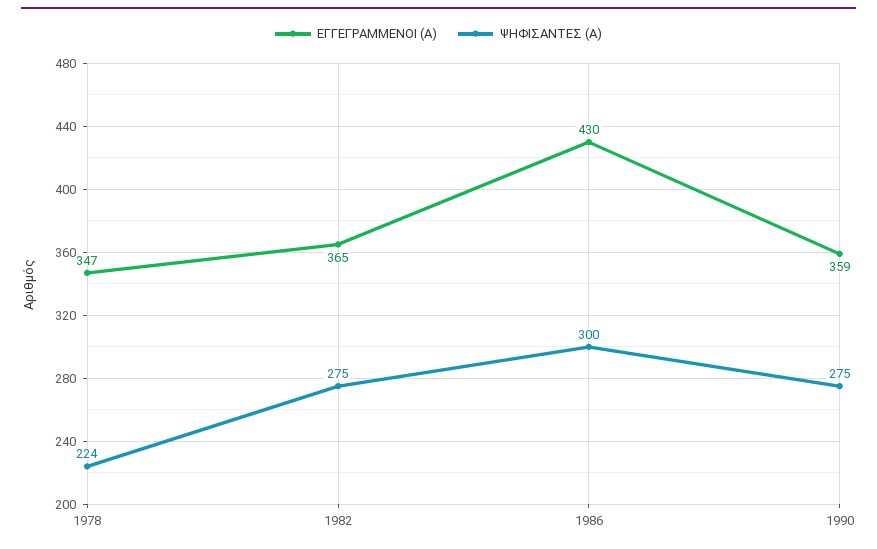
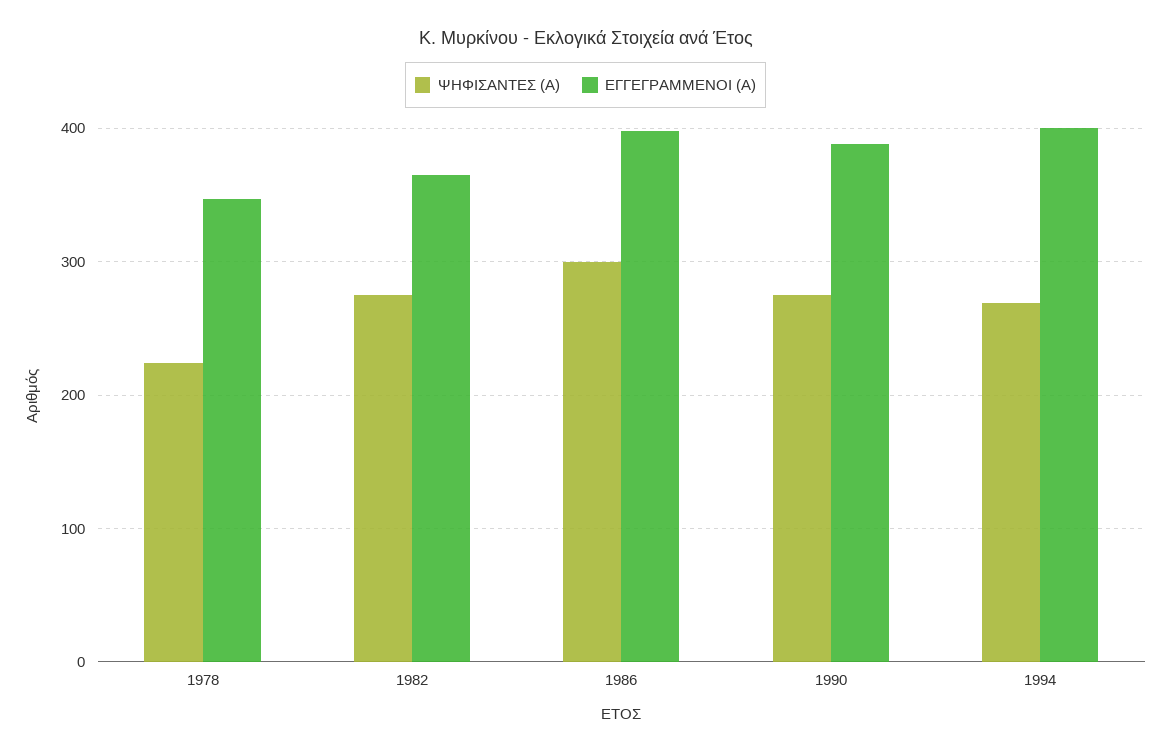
ΕΓΓΕΓΡΑΜΜΕΝΟΙ (Α), 1986: 430 -> 400
ΕΓΓΕΓΡΑΜΜΕΝΟΙ (Α), 1990: 359 -> 390
ΨΗΦΙΣΑΝΤΕΣ (Α), 1994: none -> 270
ΕΓΓΕΓΡΑΜΜΕΝΟΙ (Α), 1994: none -> 400

